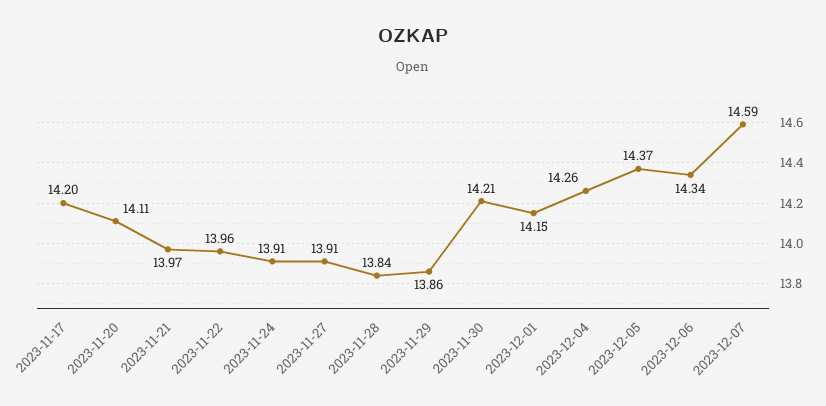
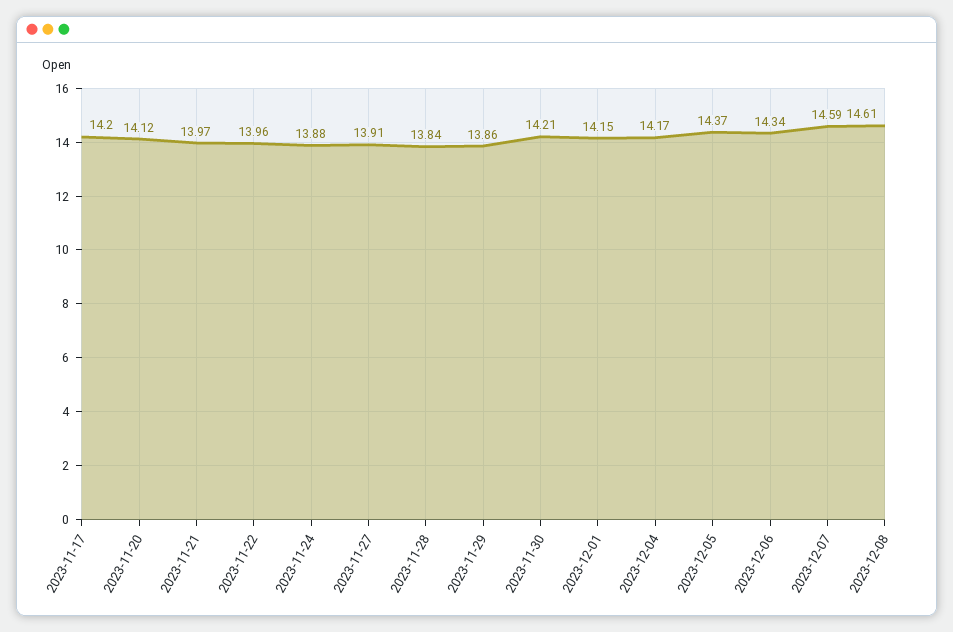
2023-11-20: 14.11 -> 14.12
2023-11-24: 13.91 -> 13.88
2023-12-04: 14.26 -> 14.17
2023-12-08: none -> 14.61

